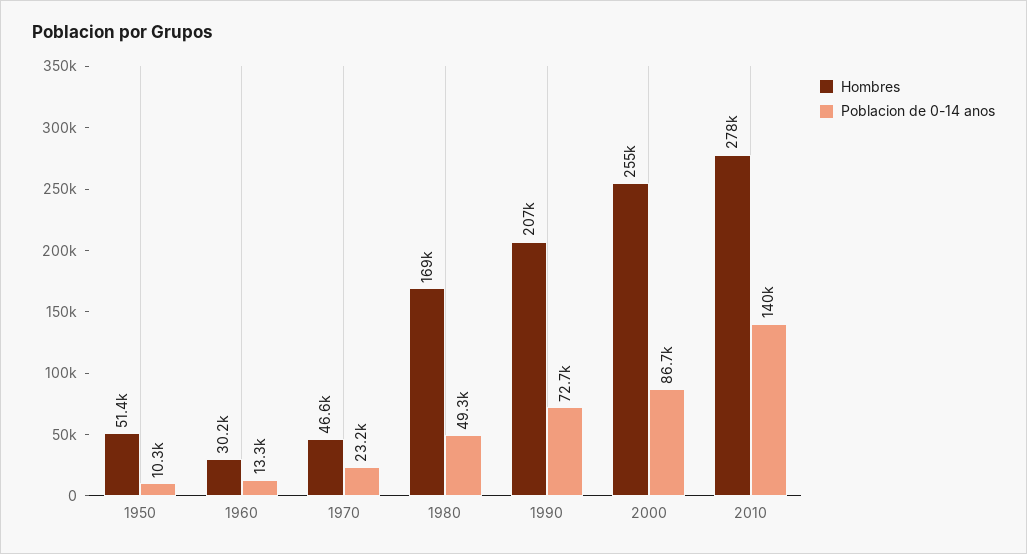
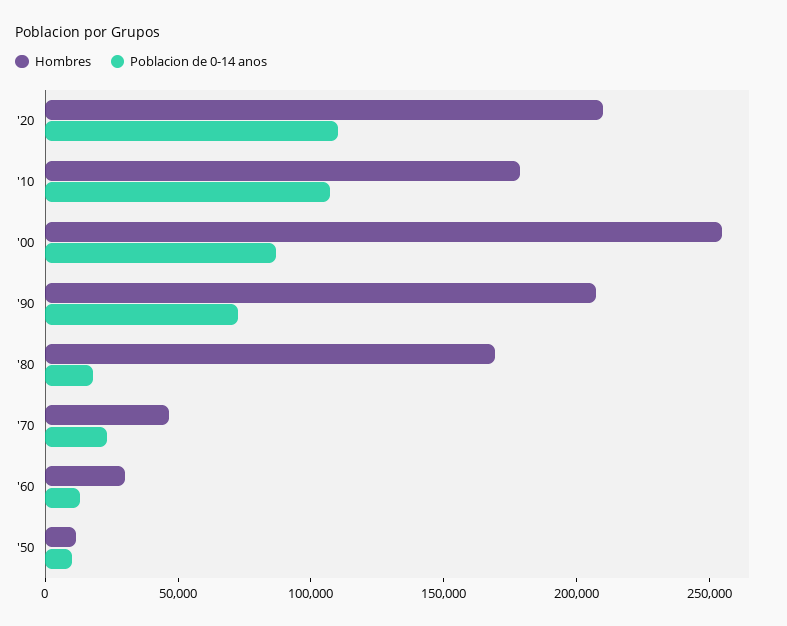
Hombres, 1950: 51400 -> 10000
Poblacion de 0-14 anos, 1980: 49300 -> 20000
Hombres, 2010: 278000 -> 180000
Poblacion de 0-14 anos, 2010: 140000 -> 110000
Hombres, '20: none -> 210000
Poblacion de 0-14 anos, '20: none -> 110000

